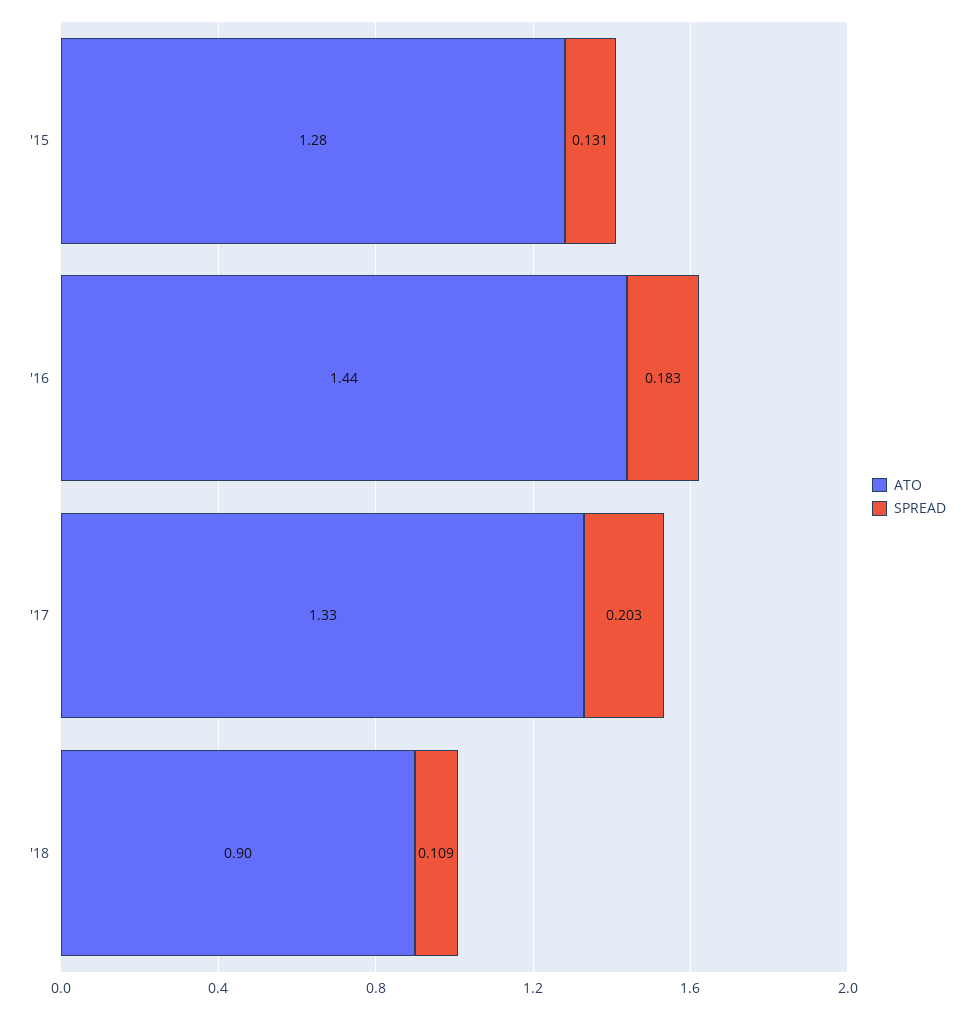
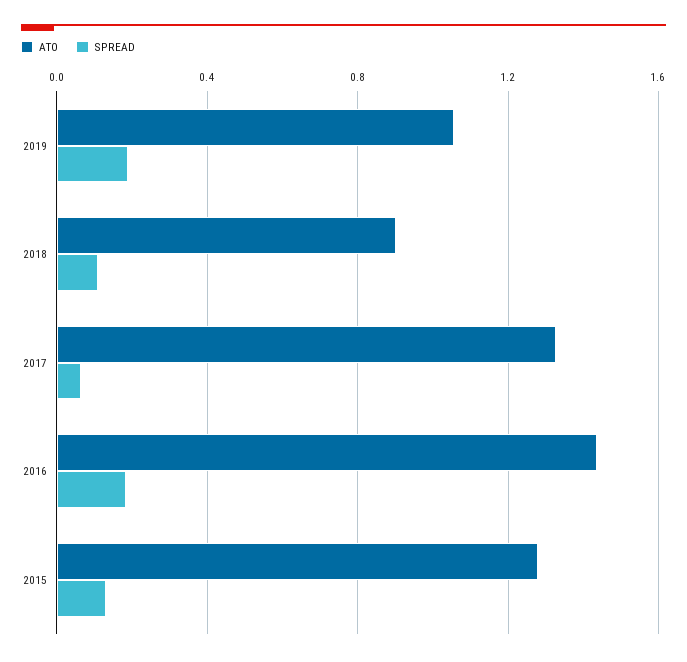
SPREAD, '17: 0.203 -> 0.05
ATO, 2019: none -> 1.05
SPREAD, 2019: none -> 0.2

